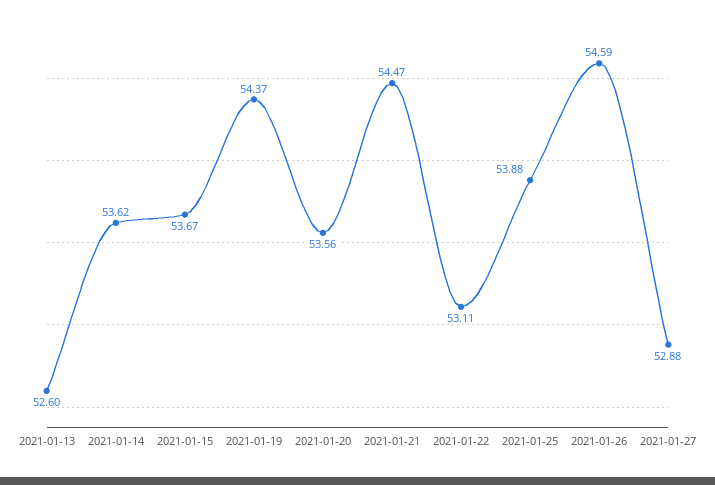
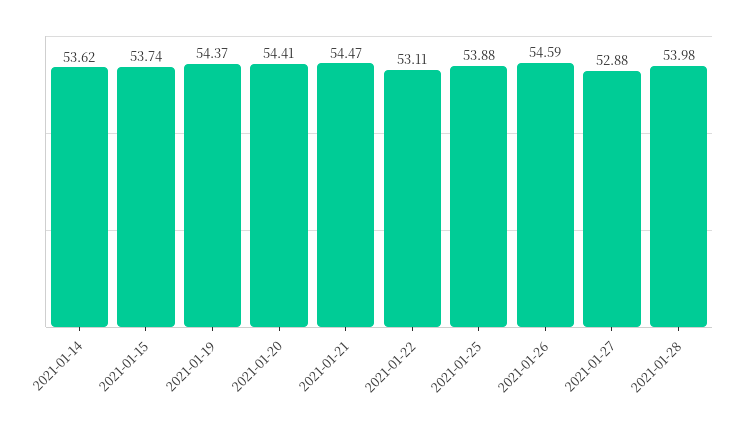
2021-01-13: 52.6 -> none
2021-01-15: 53.67 -> 53.74
2021-01-20: 53.56 -> 54.41
2021-01-28: none -> 53.98

